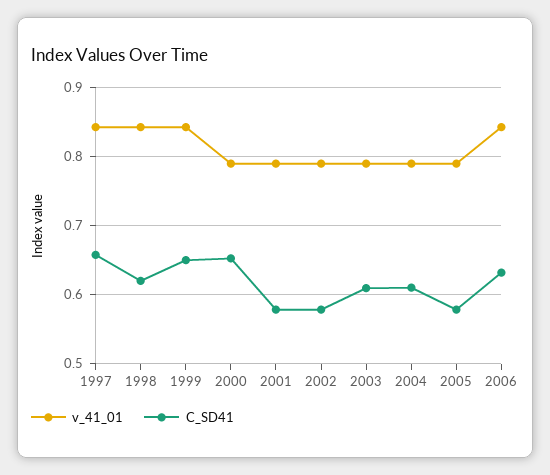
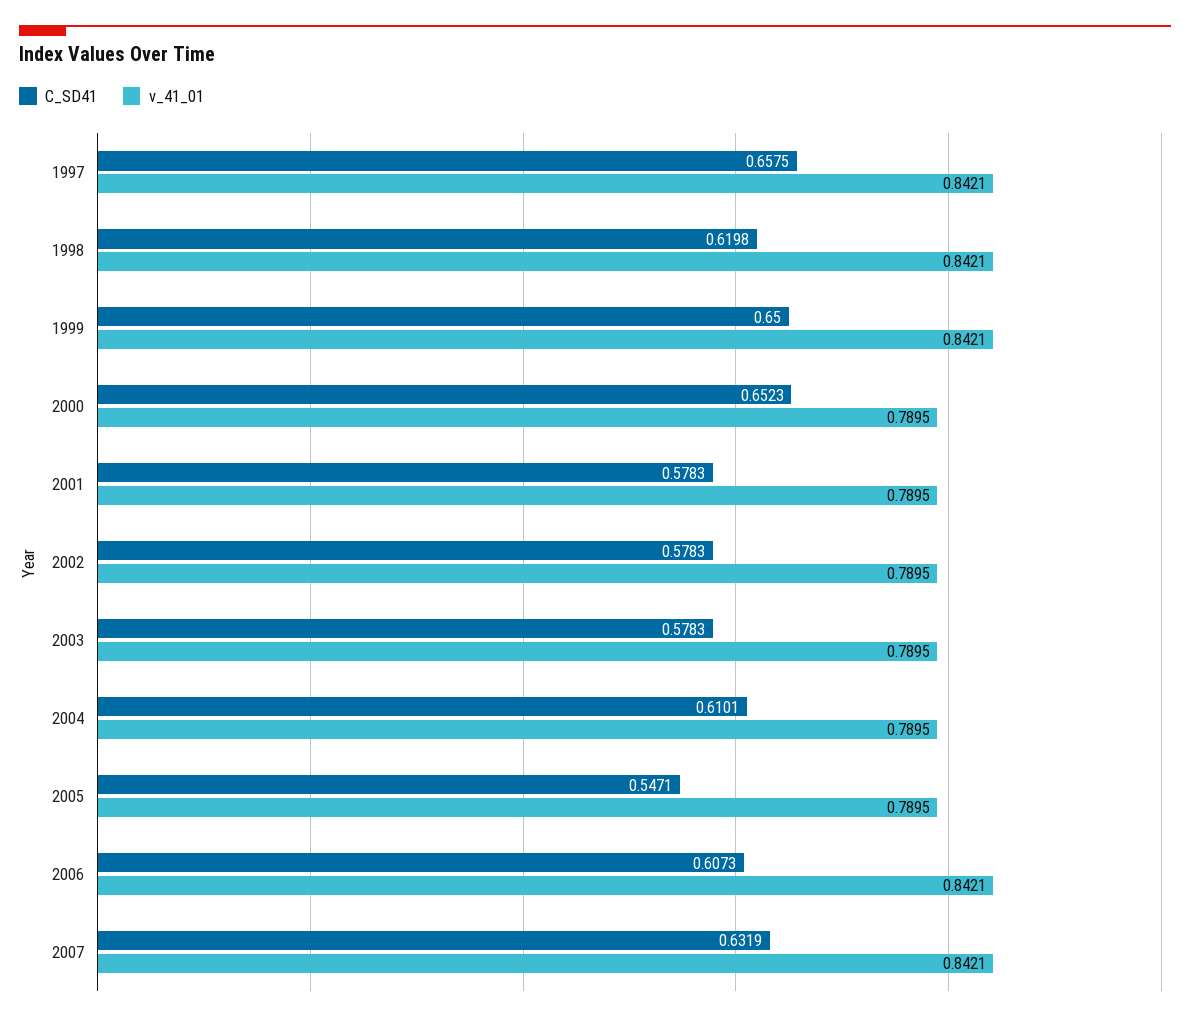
C_SD41, 2003: 0.61 -> 0.5783
C_SD41, 2005: 0.58 -> 0.5471
C_SD41, 2006: 0.63 -> 0.6073
C_SD41, 2007: none -> 0.6319
v_41_01, 2007: none -> 0.8421

